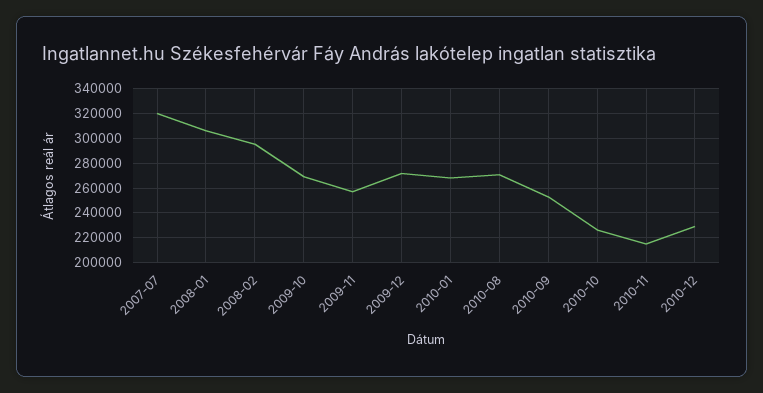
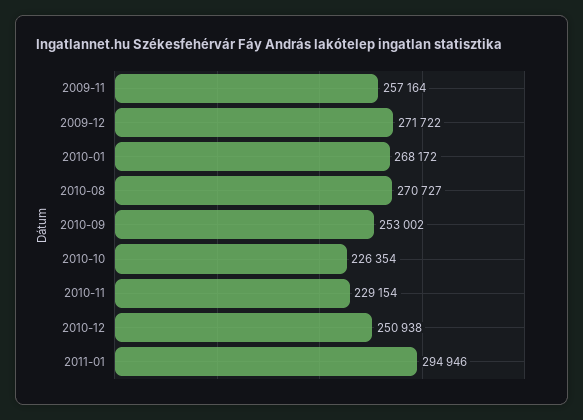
2007-07: 320000 -> none
2008-01: 305000 -> none
2008-02: 295000 -> none
2009-10: 270000 -> none
2010-11: 215000 -> 229154
2010-12: 230000 -> 250938
2011-01: none -> 294946

